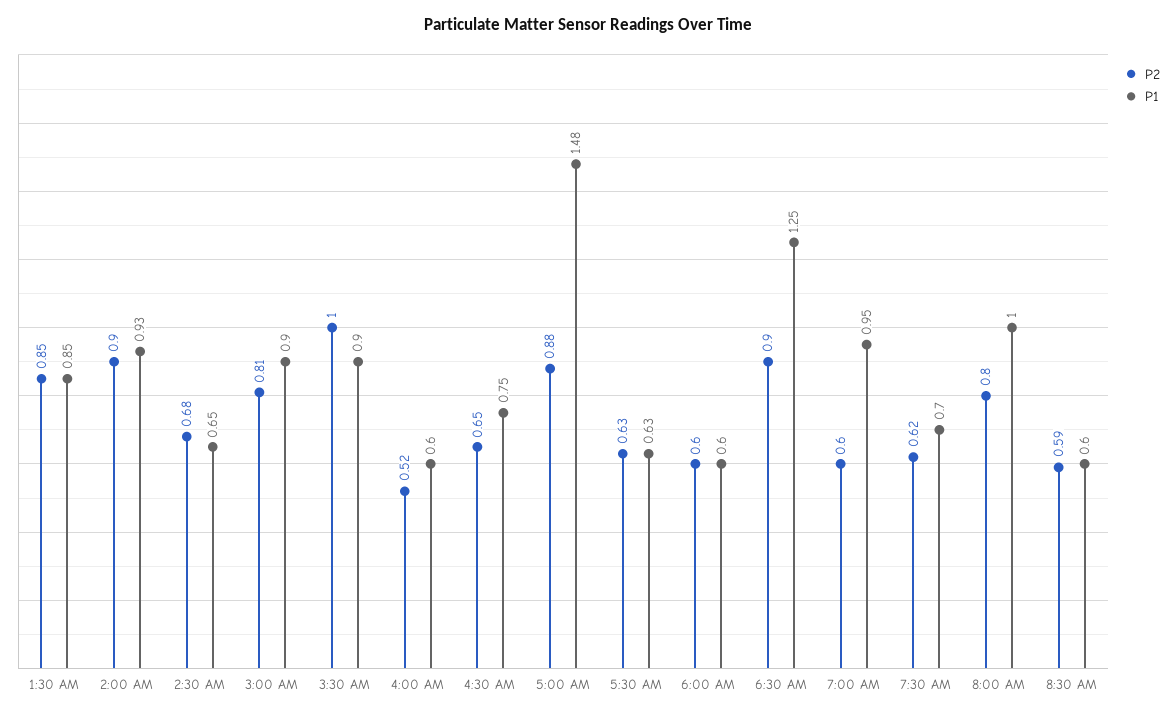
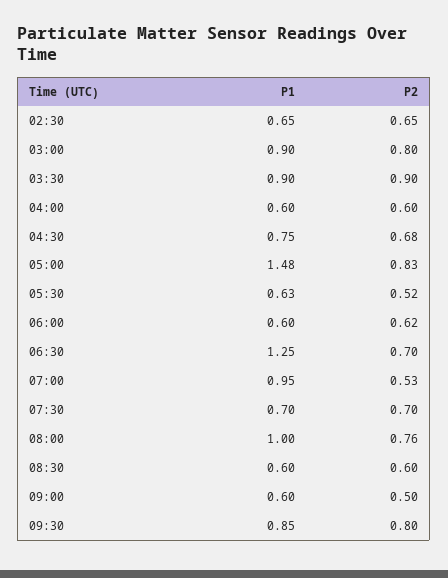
P2, 1:30 AM: 0.85 -> none
P1, 1:30 AM: 0.85 -> none
P2, 2:00 AM: 0.9 -> none
P1, 2:00 AM: 0.93 -> none
P2, 2:30 AM: 0.68 -> 0.65
P2, 3:00 AM: 0.81 -> 0.8
P2, 3:30 AM: 1 -> 0.9
P2, 4:00 AM: 0.52 -> 0.6
P2, 4:30 AM: 0.65 -> 0.68
P2, 5:00 AM: 0.88 -> 0.83
P2, 5:30 AM: 0.63 -> 0.52
P2, 6:00 AM: 0.6 -> 0.62
P2, 6:30 AM: 0.9 -> 0.7
P2, 7:00 AM: 0.6 -> 0.53
P2, 7:30 AM: 0.62 -> 0.7
P2, 8:00 AM: 0.8 -> 0.76
P2, 8:30 AM: 0.59 -> 0.6
P1, 09:00: none -> 0.6
P2, 09:00: none -> 0.5
P1, 09:30: none -> 0.85
P2, 09:30: none -> 0.8

